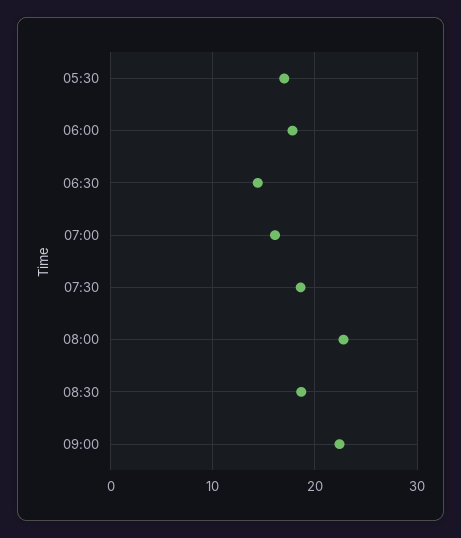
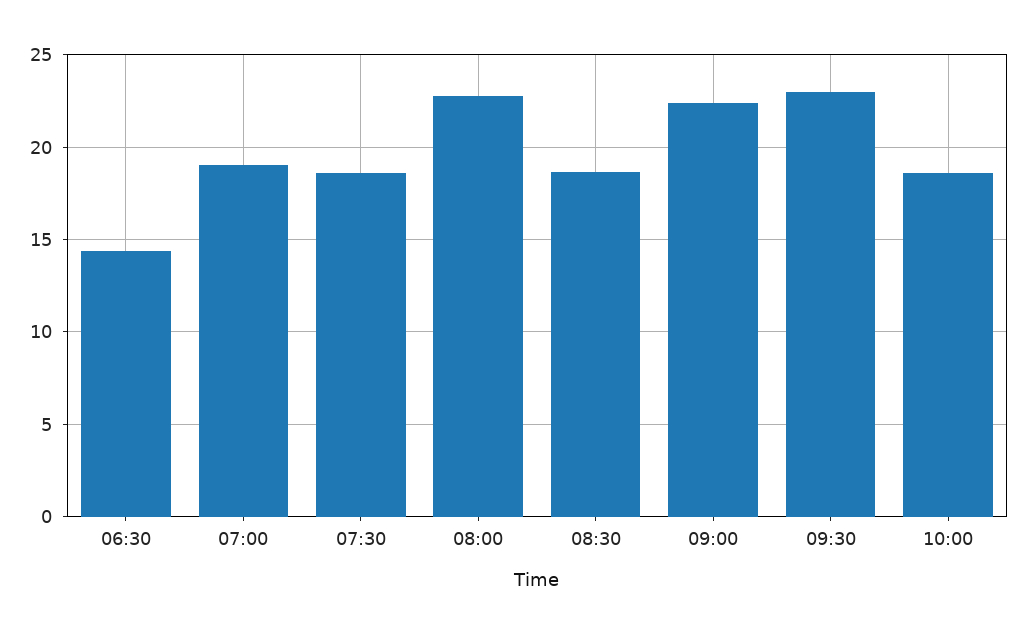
05:30: 17 -> none
06:00: 18 -> none
07:00: 16 -> 19
09:30: none -> 23
10:00: none -> 18.5

